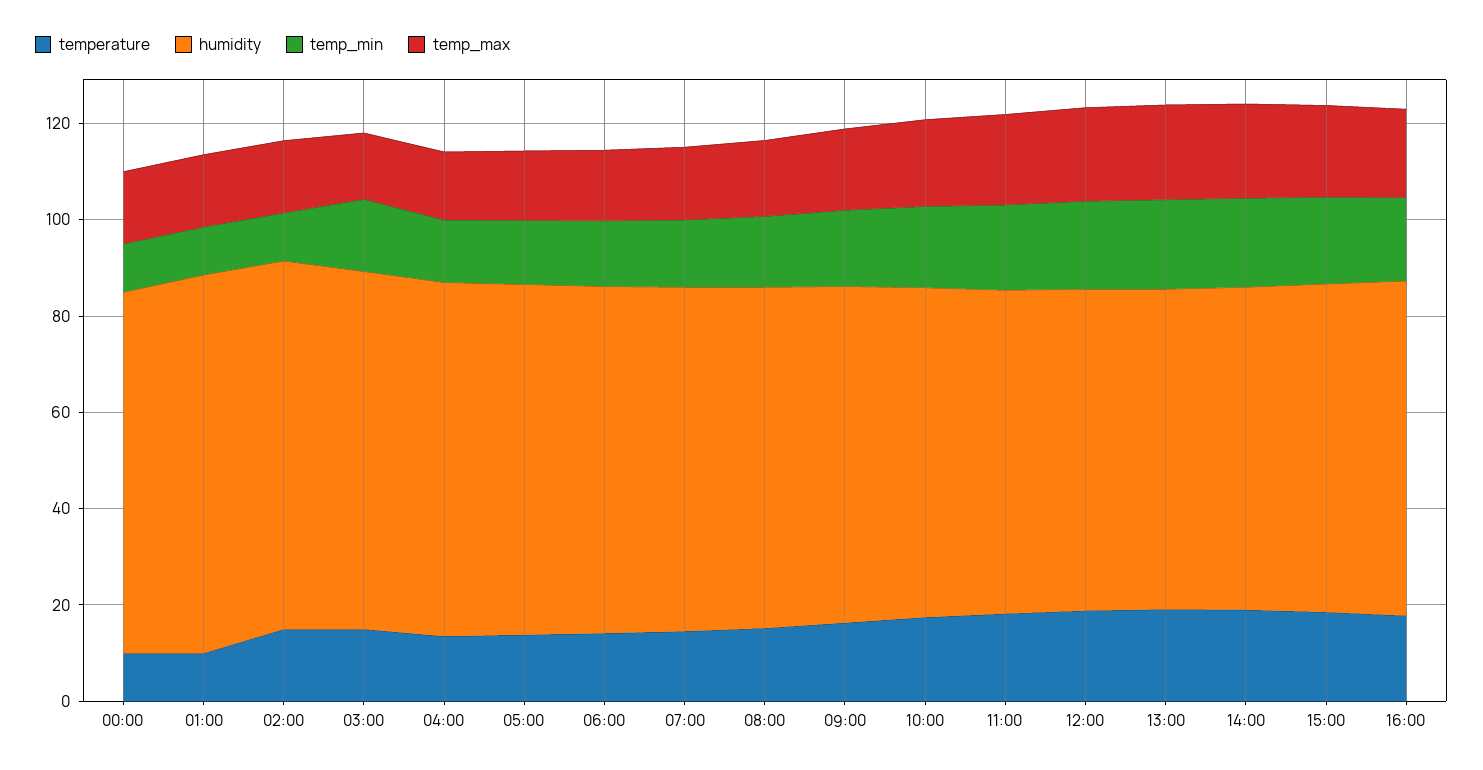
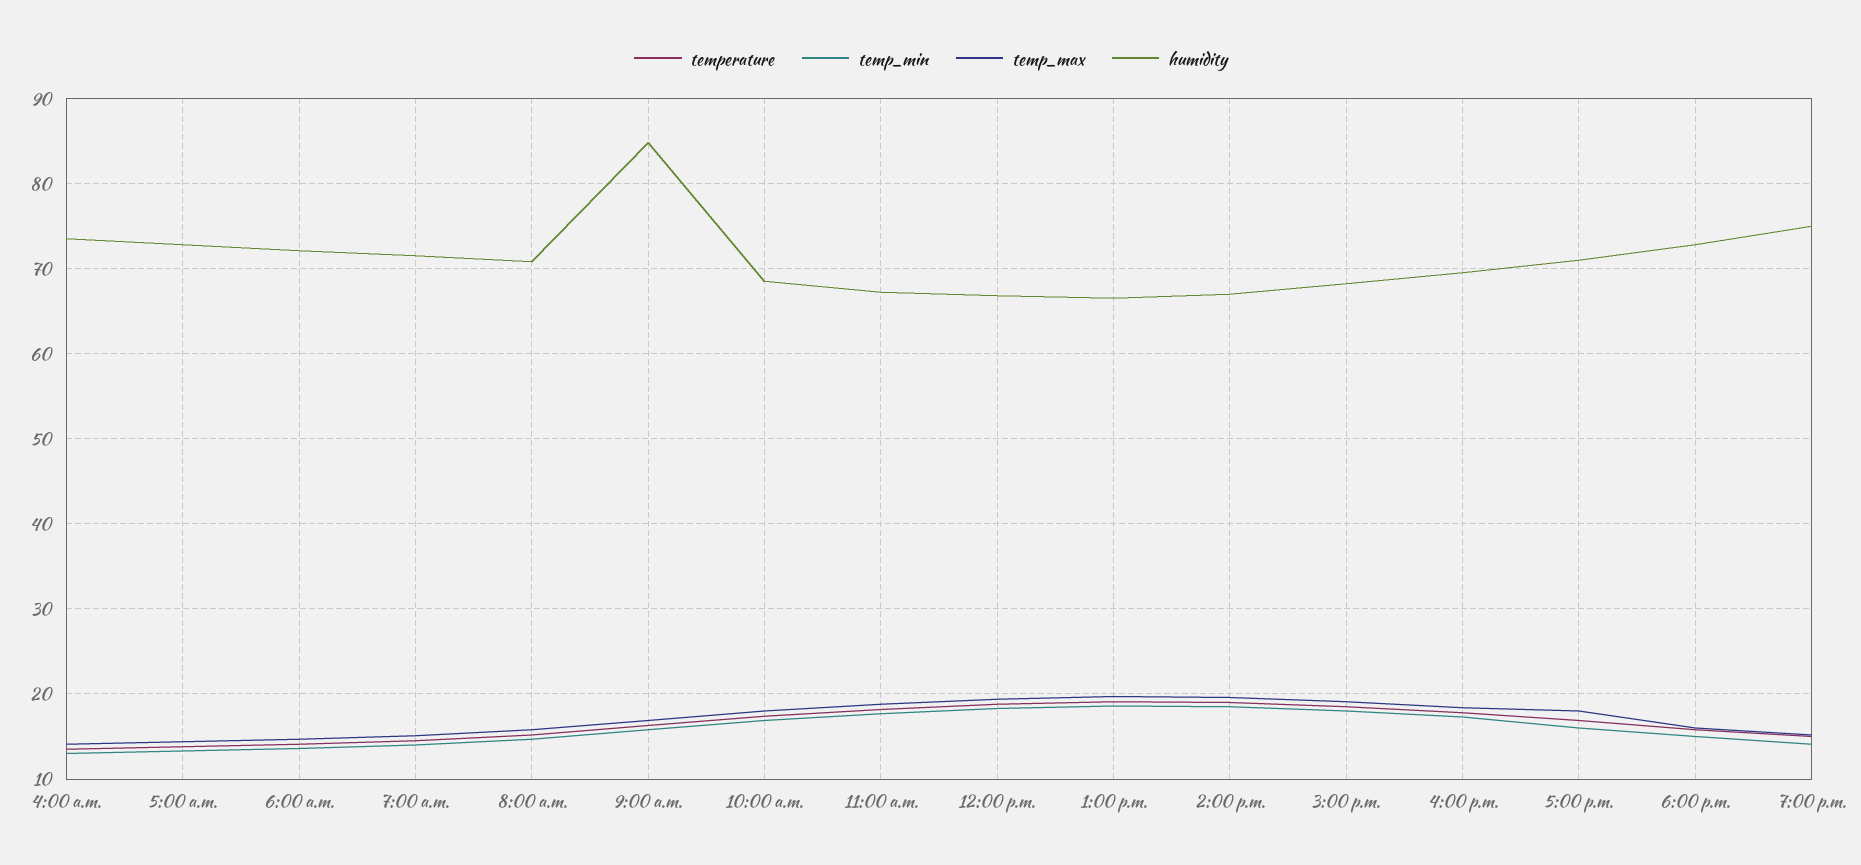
temperature, 00:00: 10 -> none
humidity, 00:00: 75 -> none
temp_min, 00:00: 10 -> none
temp_max, 00:00: 15 -> none
temperature, 01:00: 10 -> none
humidity, 01:00: 80 -> none
temp_min, 01:00: 10 -> none
temp_max, 01:00: 15 -> none
temperature, 02:00: 15 -> none
humidity, 02:00: 75 -> none
temp_min, 02:00: 10 -> none
temp_max, 02:00: 15 -> none
temperature, 03:00: 15 -> none
humidity, 03:00: 75 -> none
temp_min, 03:00: 15 -> none
temp_max, 03:00: 15 -> none
humidity, 09:00: 70 -> 85
temperature, 5:00 p.m.: none -> 17
temp_min, 5:00 p.m.: none -> 16
temp_max, 5:00 p.m.: none -> 18
humidity, 5:00 p.m.: none -> 71
temperature, 6:00 p.m.: none -> 16
temp_min, 6:00 p.m.: none -> 15
temp_max, 6:00 p.m.: none -> 16
humidity, 6:00 p.m.: none -> 73
temperature, 7:00 p.m.: none -> 15
temp_min, 7:00 p.m.: none -> 14
temp_max, 7:00 p.m.: none -> 15
humidity, 7:00 p.m.: none -> 75

